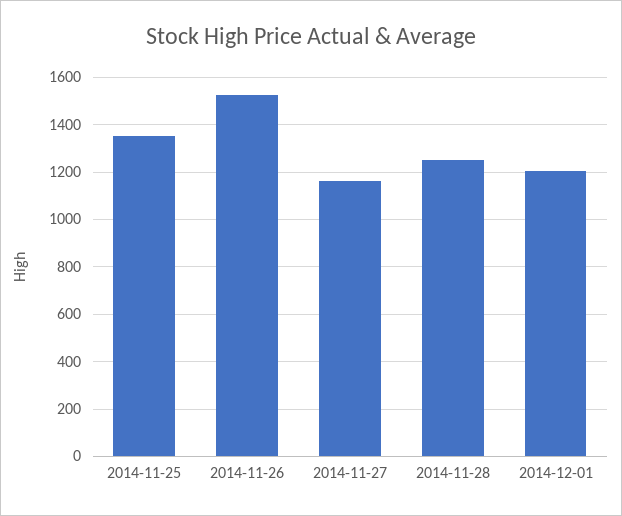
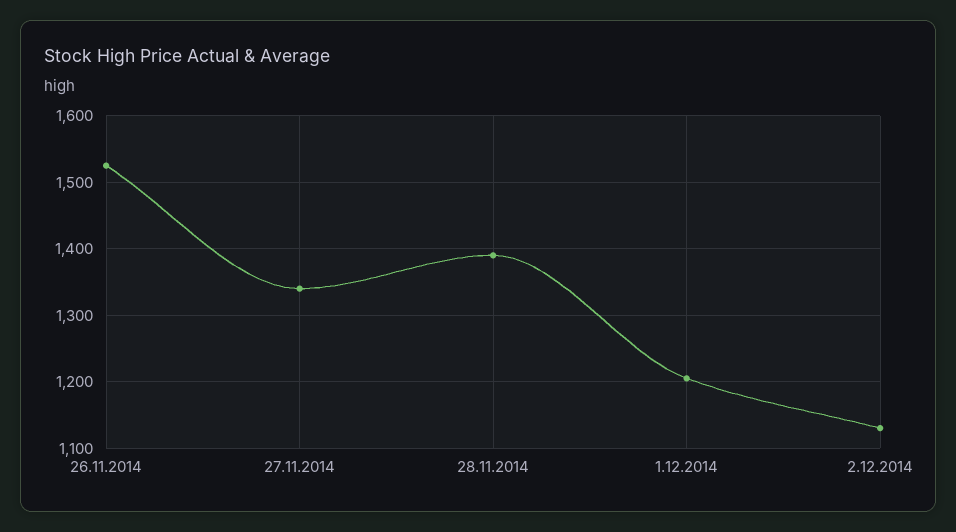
2014-11-25: 1350 -> none
2014-11-27: 1150 -> 1340
2014-11-28: 1250 -> 1390
2.12.2014: none -> 1130

